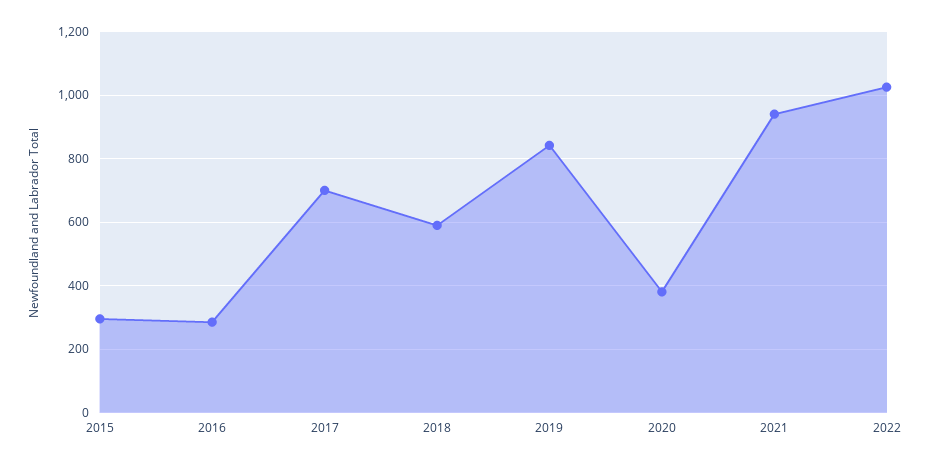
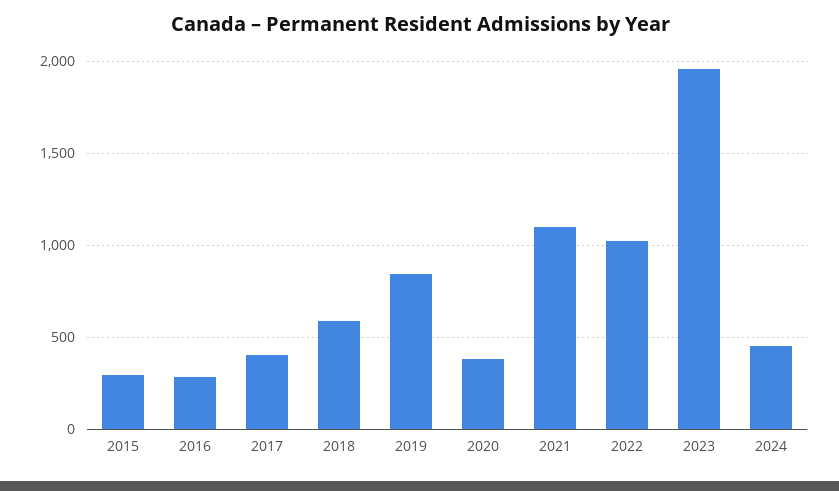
2017: 700 -> 400
2021: 940 -> 1100
2023: none -> 1950
2024: none -> 450

